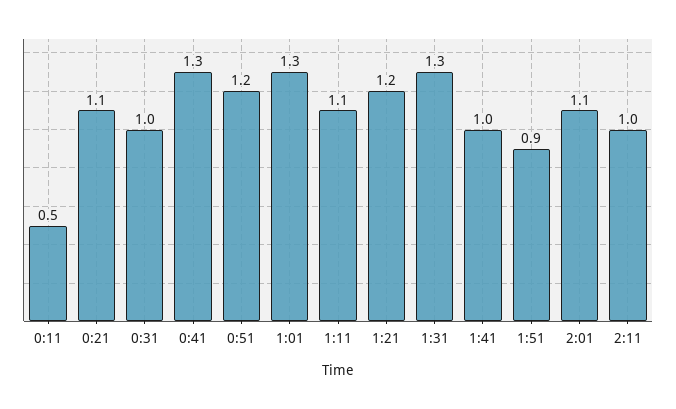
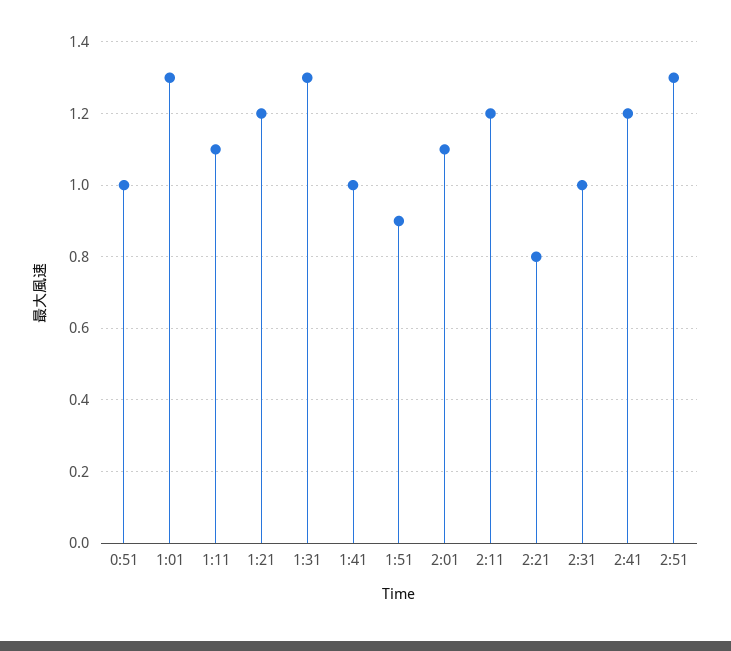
0:11: 0.5 -> none
0:21: 1.1 -> none
0:31: 1 -> none
0:41: 1.3 -> none
0:51: 1.2 -> 1
2:11: 1 -> 1.2
2:21: none -> 0.8
2:31: none -> 1
2:41: none -> 1.2
2:51: none -> 1.3

